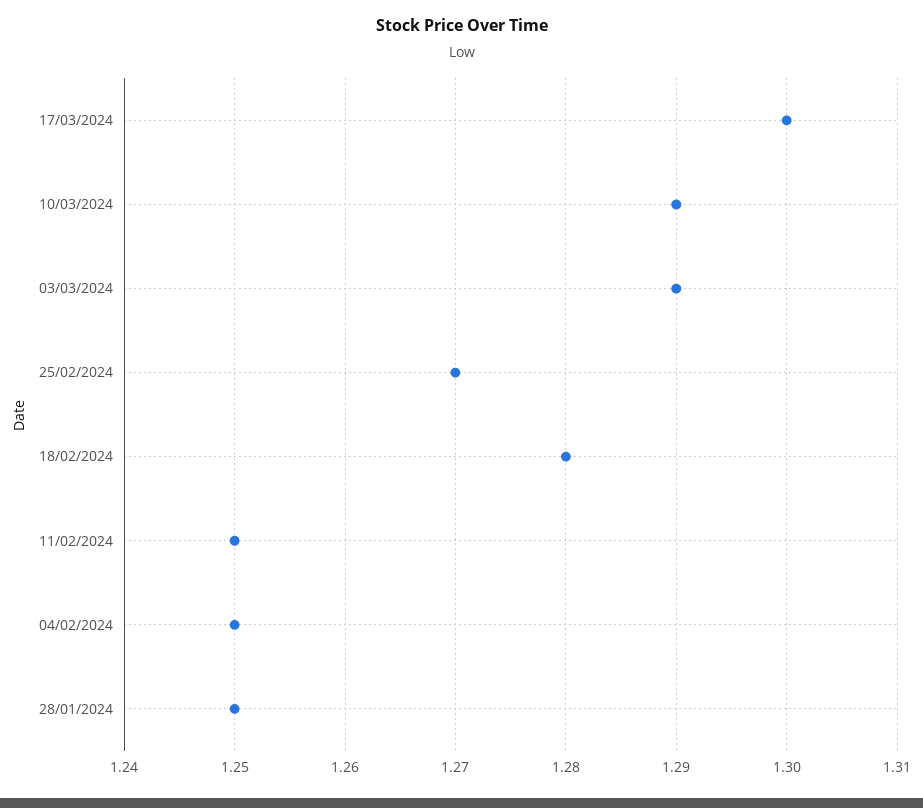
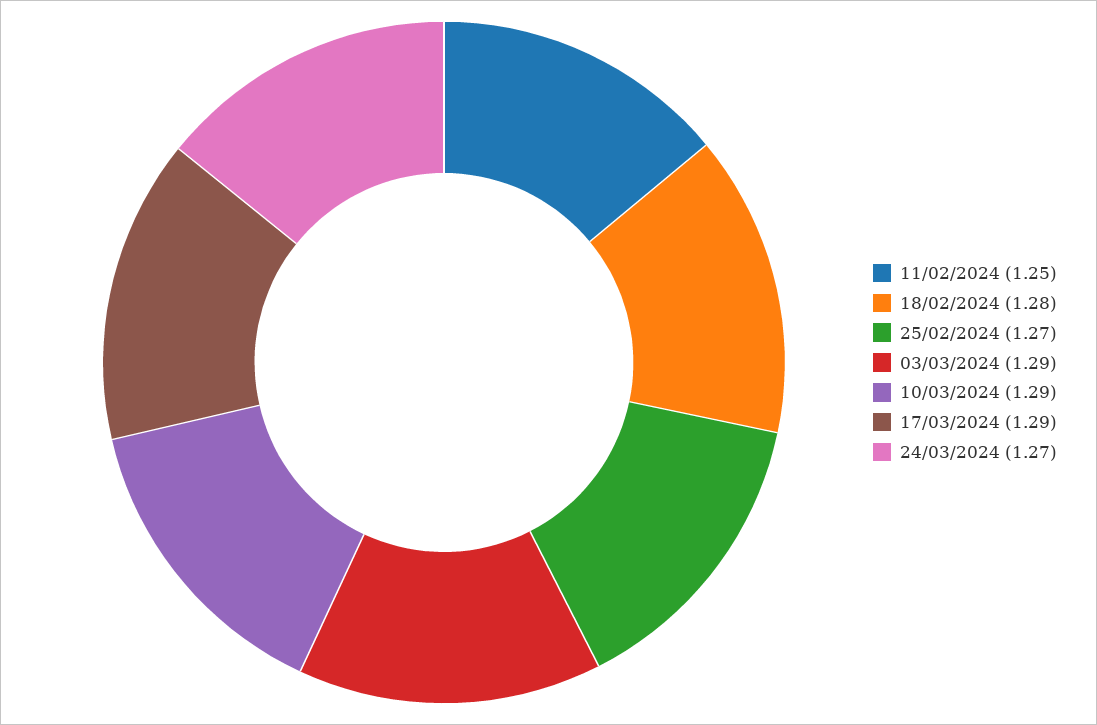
17/03/2024: 1.3 -> 1.29
04/02/2024: 1.25 -> none
28/01/2024: 1.25 -> none
24/03/2024: none -> 1.27

